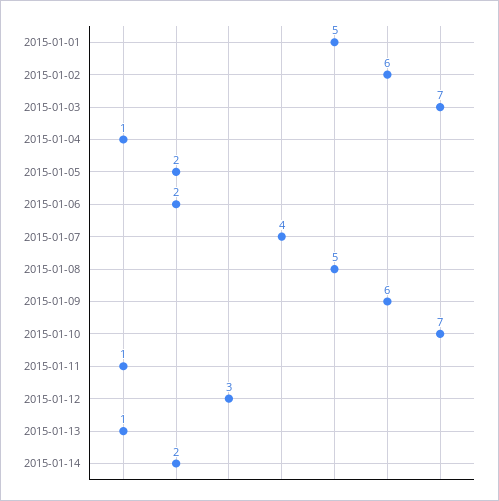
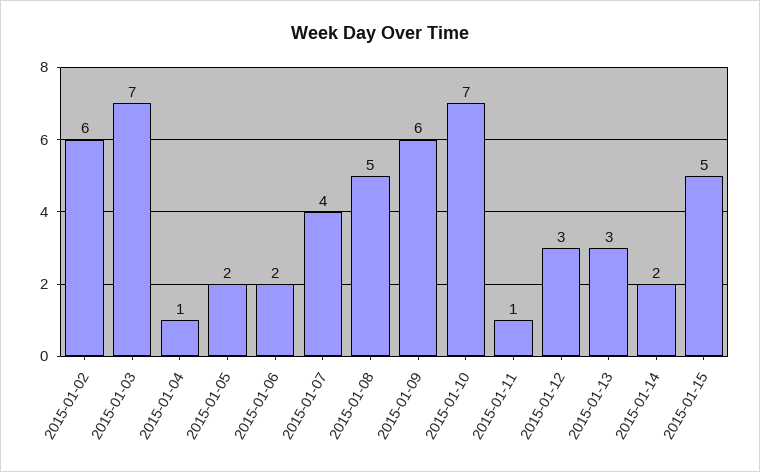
2015-01-01: 5 -> none
2015-01-13: 1 -> 3
2015-01-15: none -> 5

